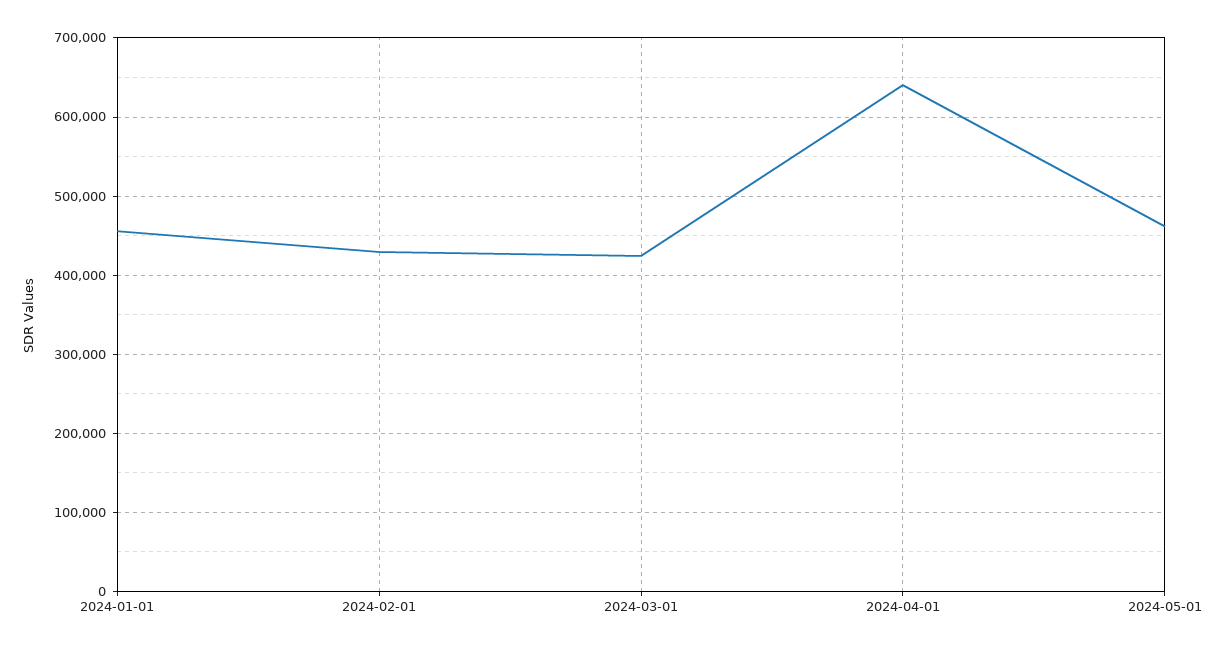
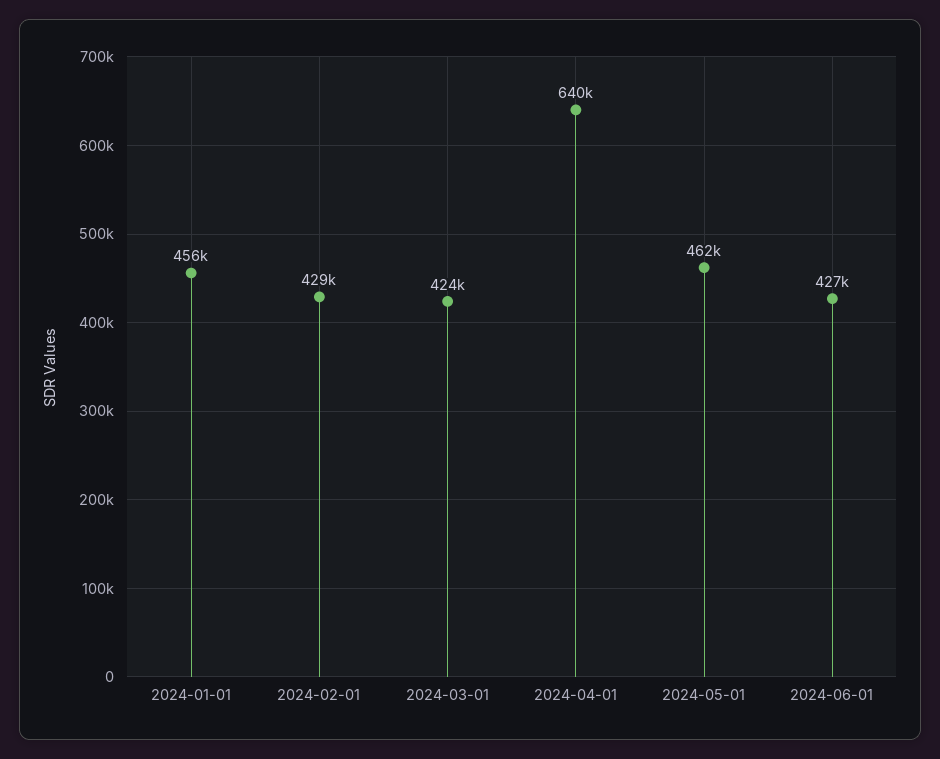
2024-06-01: none -> 427000

